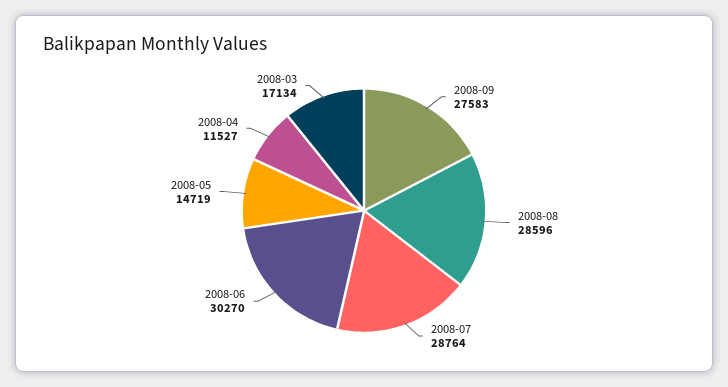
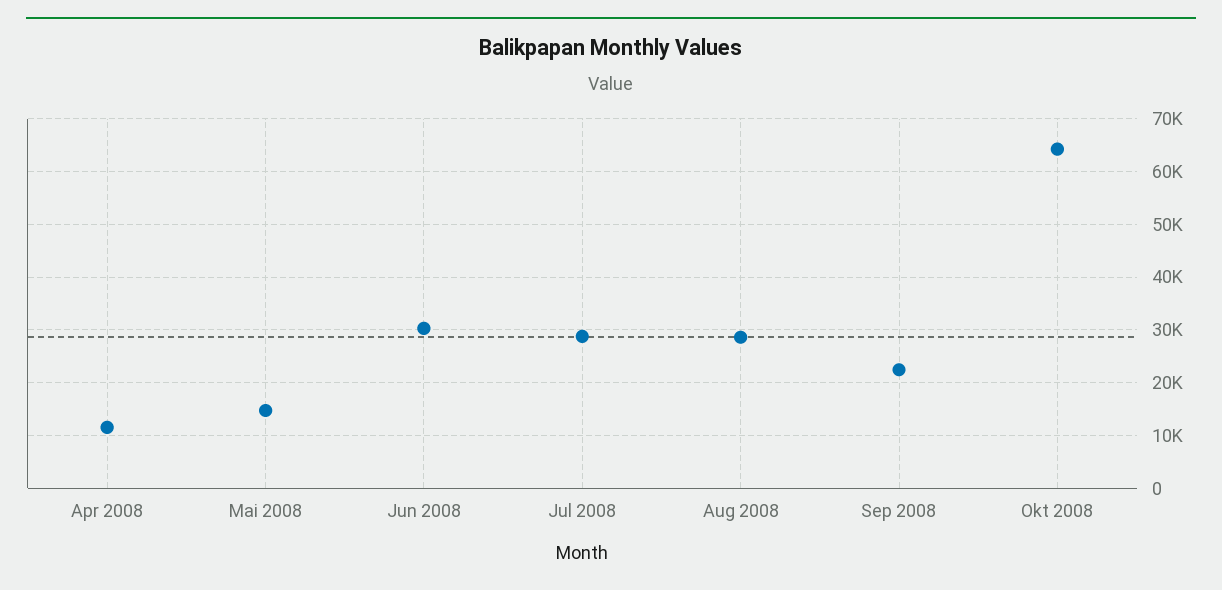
2008-09: 27583 -> 22000
2008-03: 17134 -> none
Okt 2008: none -> 64000

